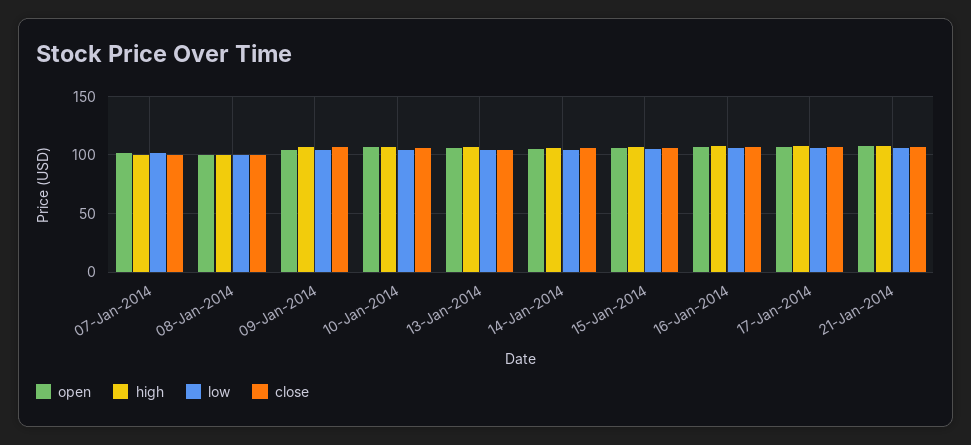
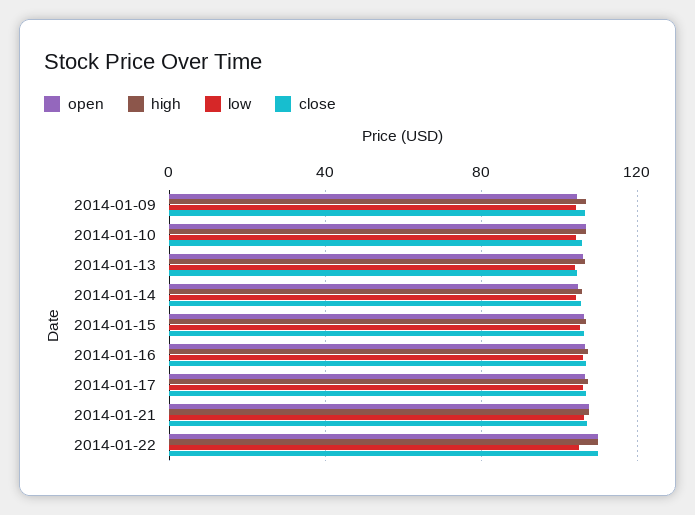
open, 07-Jan-2014: 100 -> none
high, 07-Jan-2014: 100 -> none
low, 07-Jan-2014: 100 -> none
close, 07-Jan-2014: 100 -> none
open, 08-Jan-2014: 100 -> none
high, 08-Jan-2014: 100 -> none
low, 08-Jan-2014: 100 -> none
close, 08-Jan-2014: 100 -> none
open, 2014-01-22: none -> 110
high, 2014-01-22: none -> 110
low, 2014-01-22: none -> 105
close, 2014-01-22: none -> 110

